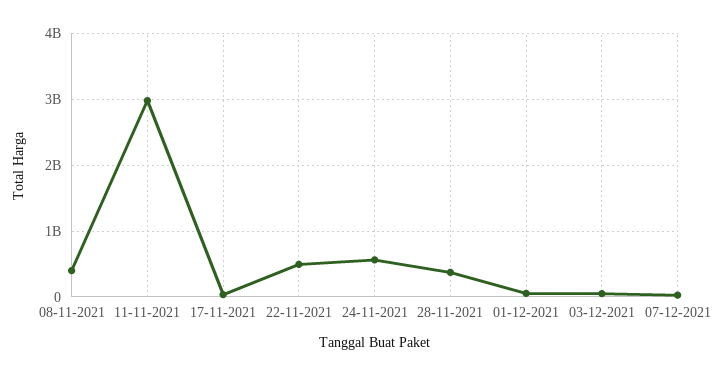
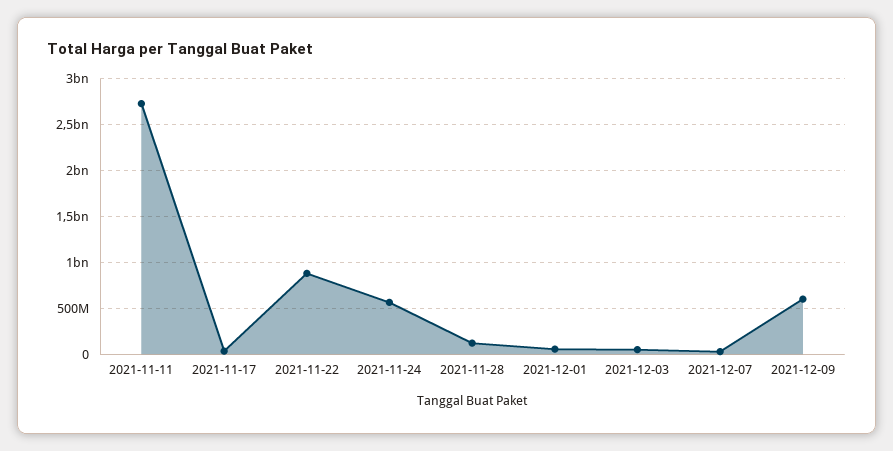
08-11-2021: 400000000 -> none
11-11-2021: 3000000000 -> 2700000000
22-11-2021: 500000000 -> 900000000
28-11-2021: 400000000 -> 100000000
2021-12-09: none -> 600000000

